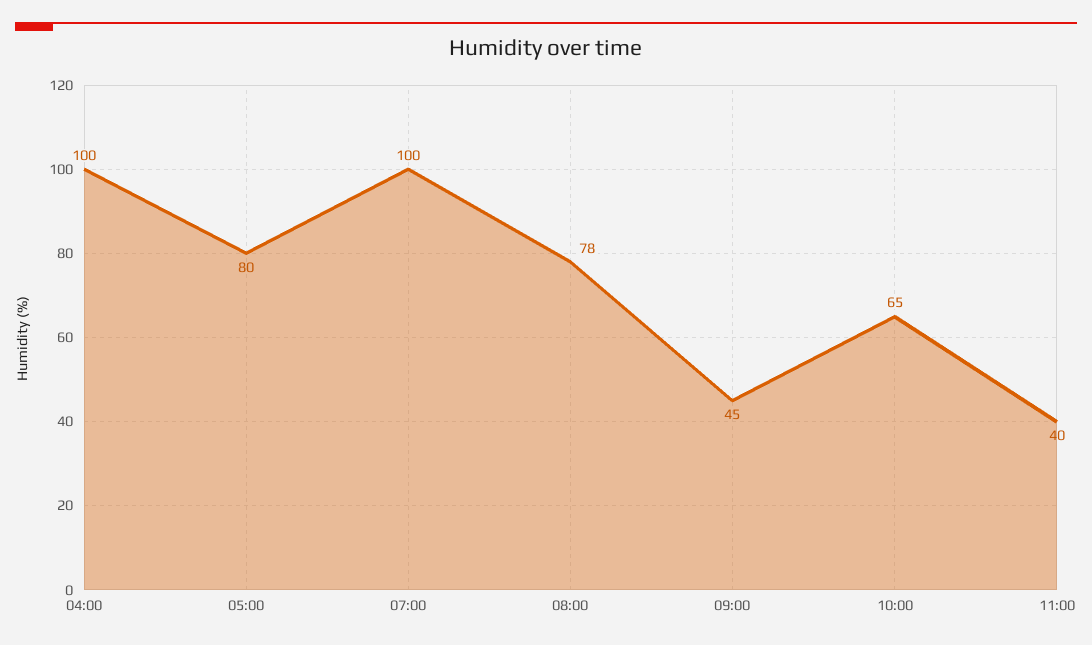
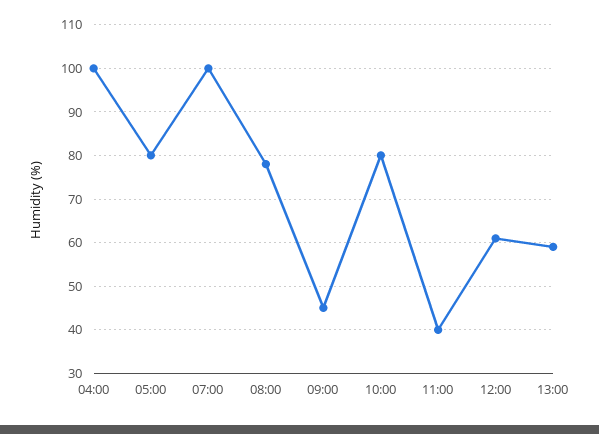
10:00: 65 -> 80
12:00: none -> 60
13:00: none -> 60

